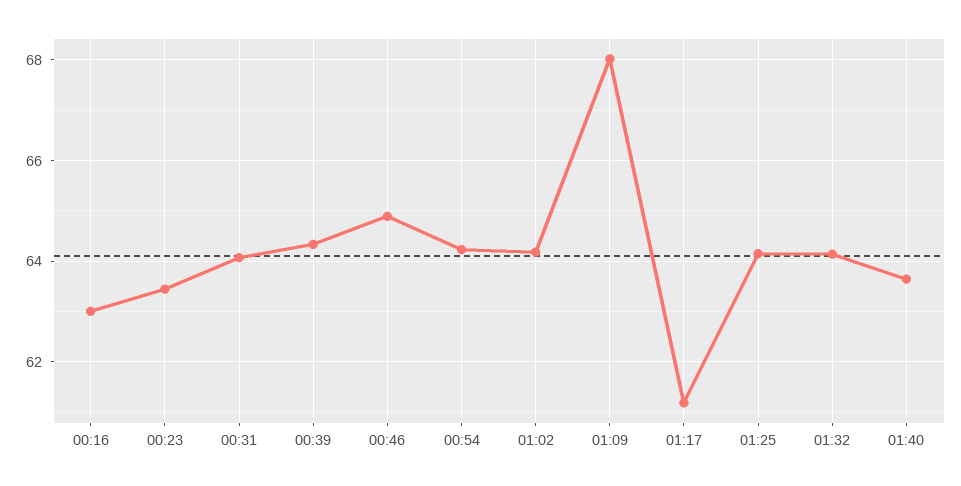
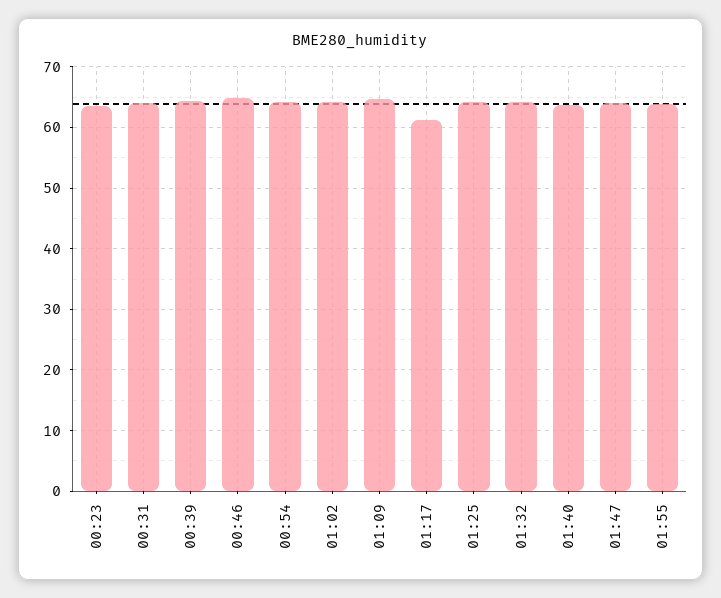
00:16: 63 -> none
01:09: 68 -> 65
01:47: none -> 64
01:55: none -> 64

